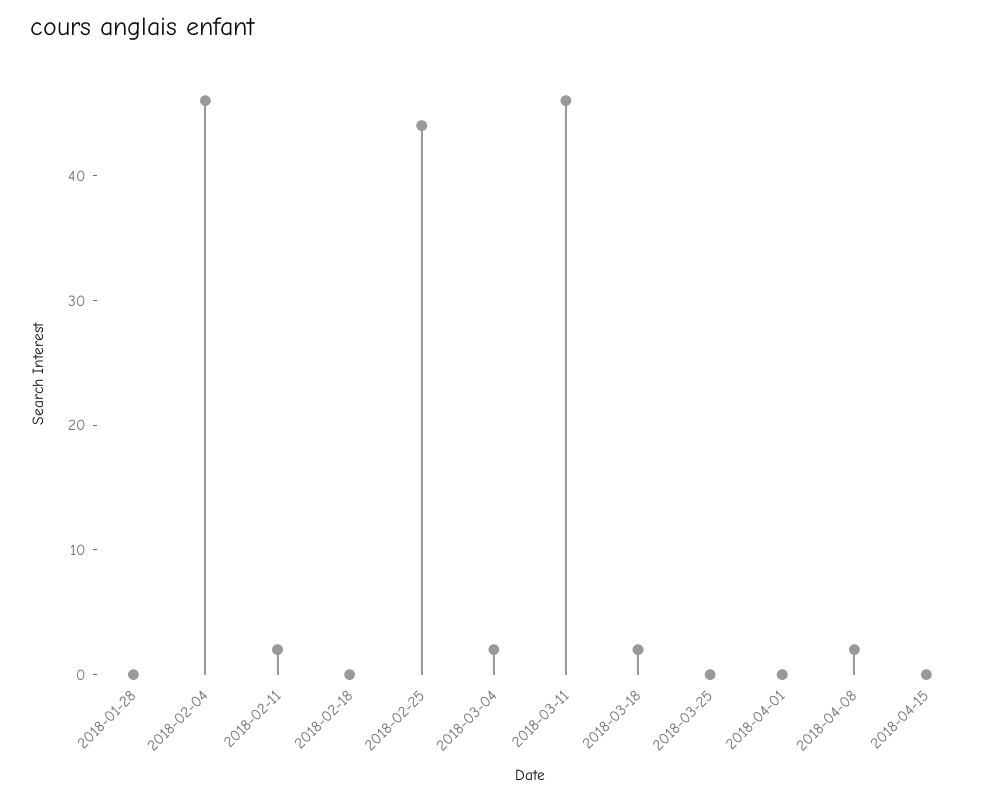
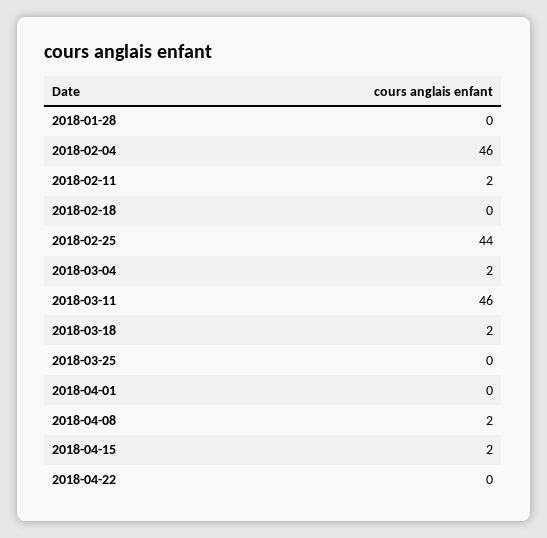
2018-04-15: 0 -> 2
2018-04-22: none -> 0

